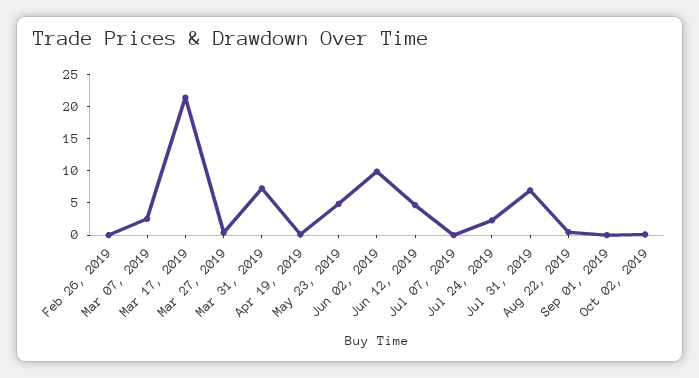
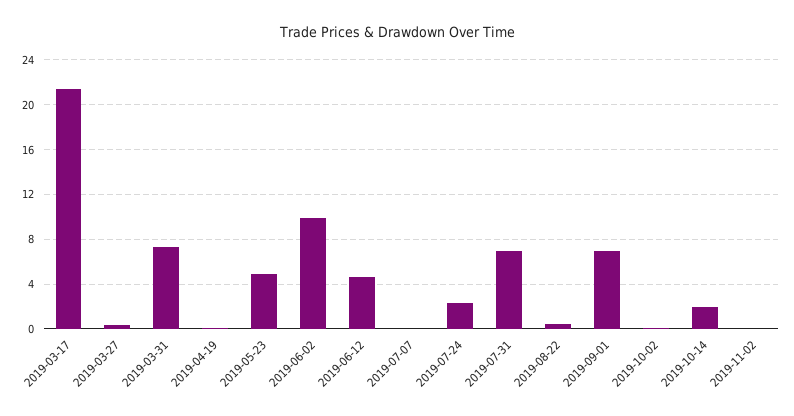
Feb 26, 2019: 0 -> none
Mar 07, 2019: 2.5 -> none
Sep 01, 2019: 0 -> 7
2019-10-14: none -> 2
2019-11-02: none -> 0

